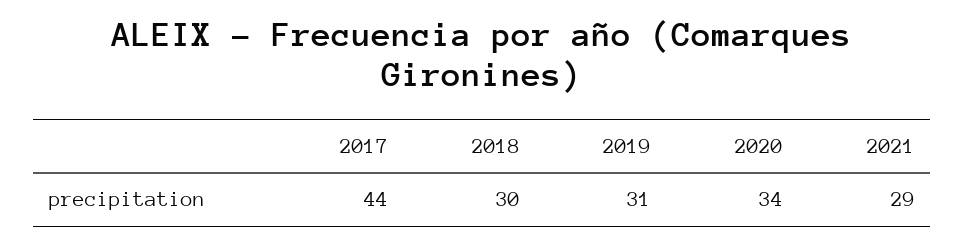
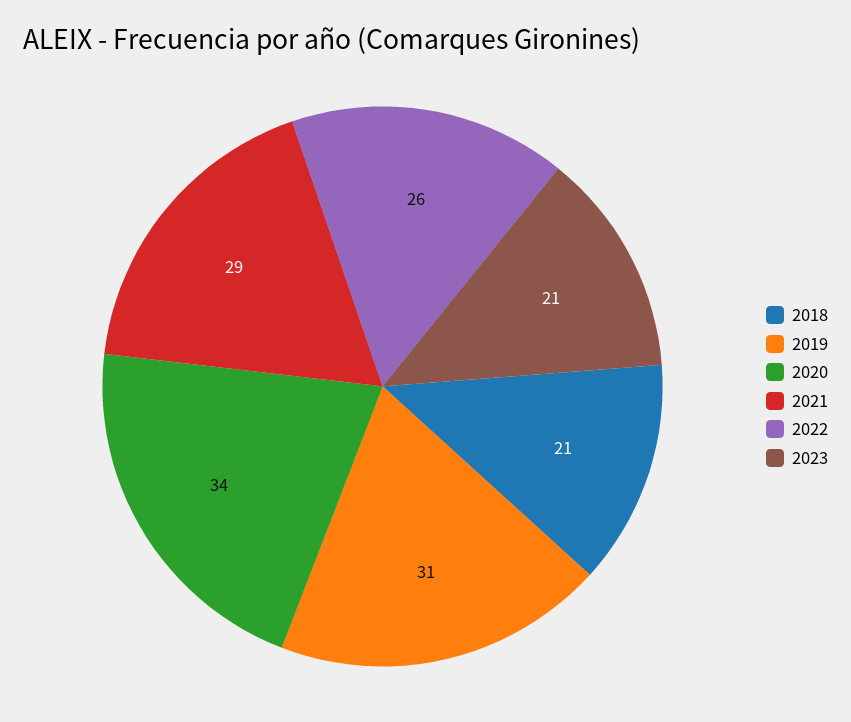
2017: 44 -> none
2018: 30 -> 21
2022: none -> 26
2023: none -> 21

